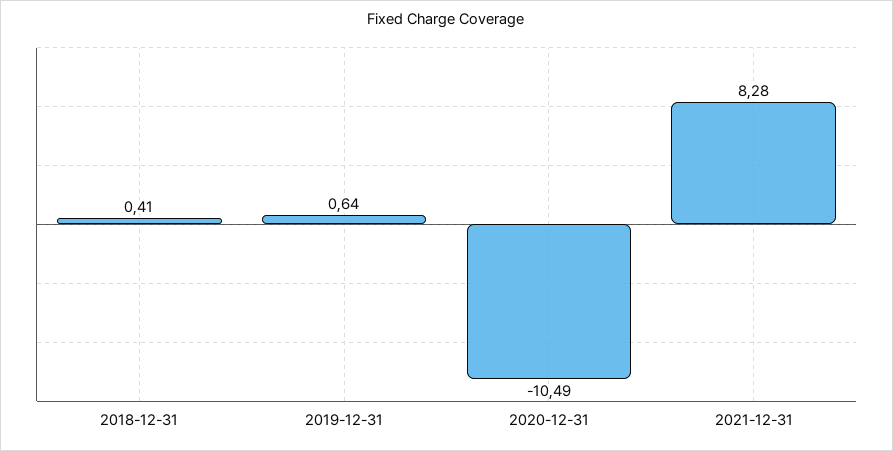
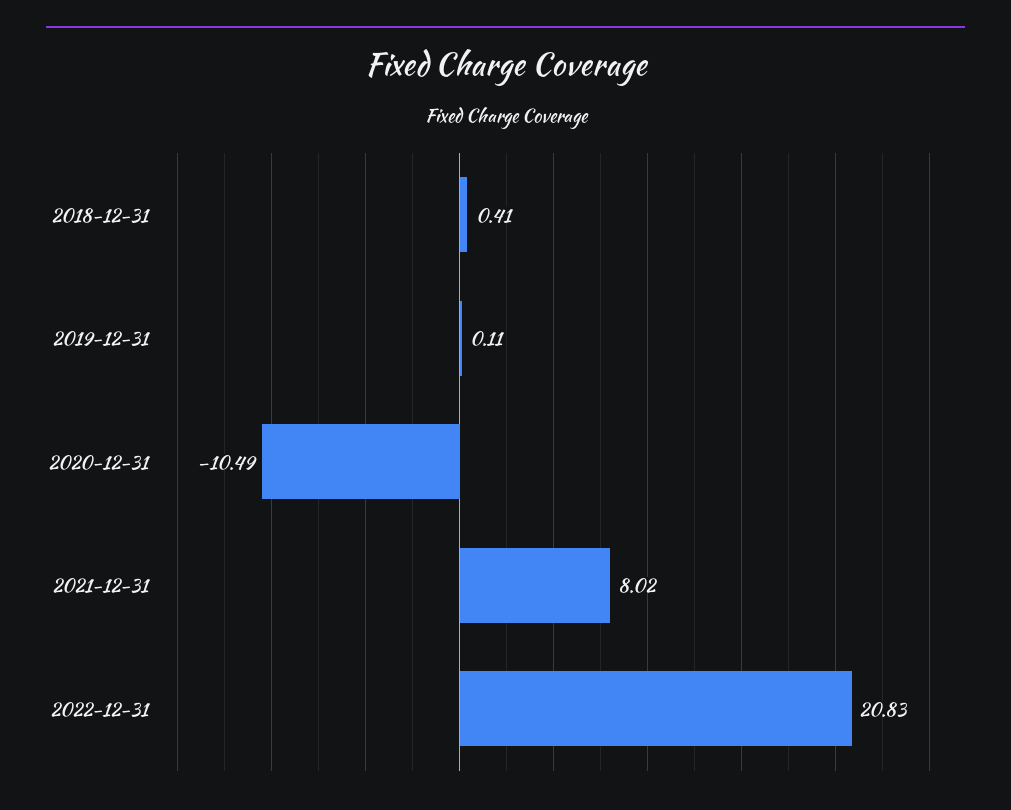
2019-12-31: 0.64 -> 0.11
2021-12-31: 8.28 -> 8.02
2022-12-31: none -> 20.83

